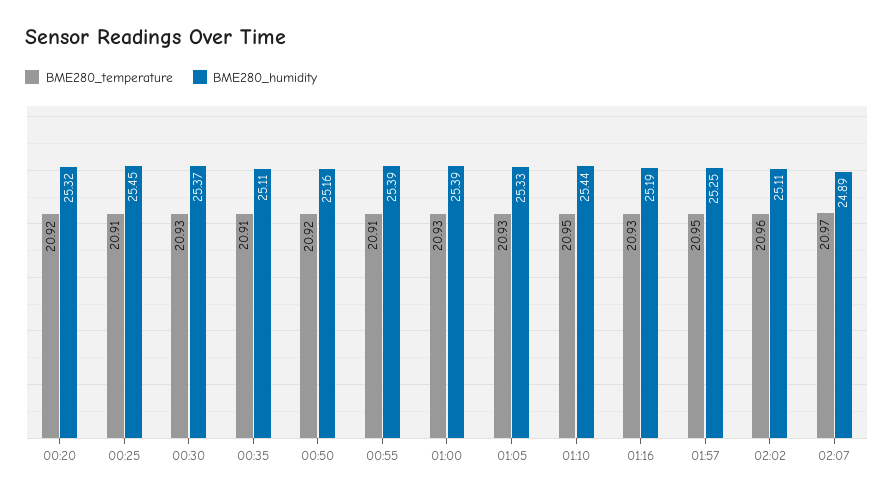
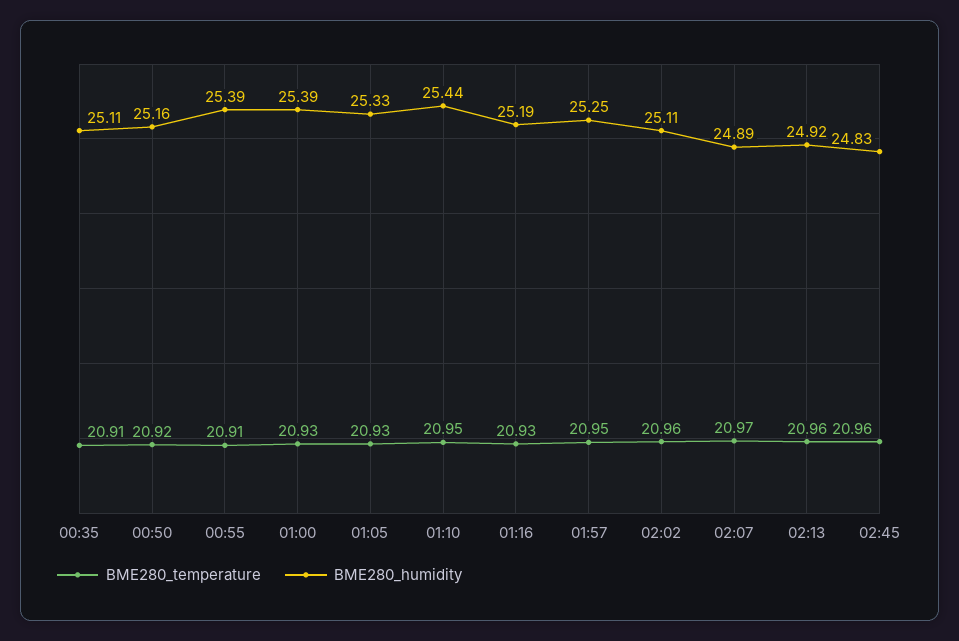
BME280_temperature, 00:20: 20.92 -> none
BME280_humidity, 00:20: 25.32 -> none
BME280_temperature, 00:25: 20.91 -> none
BME280_humidity, 00:25: 25.45 -> none
BME280_temperature, 00:30: 20.93 -> none
BME280_humidity, 00:30: 25.37 -> none
BME280_temperature, 02:13: none -> 20.96
BME280_humidity, 02:13: none -> 24.92
BME280_temperature, 02:45: none -> 20.96
BME280_humidity, 02:45: none -> 24.83

